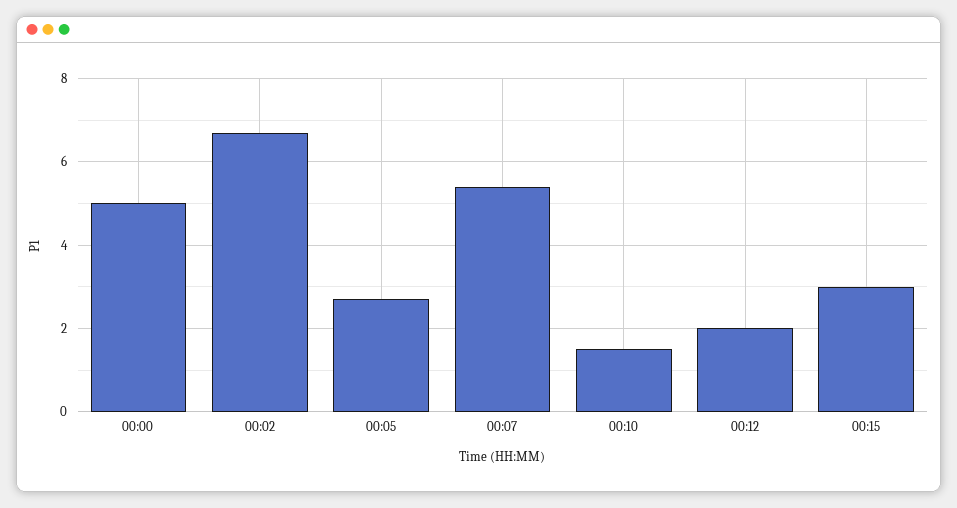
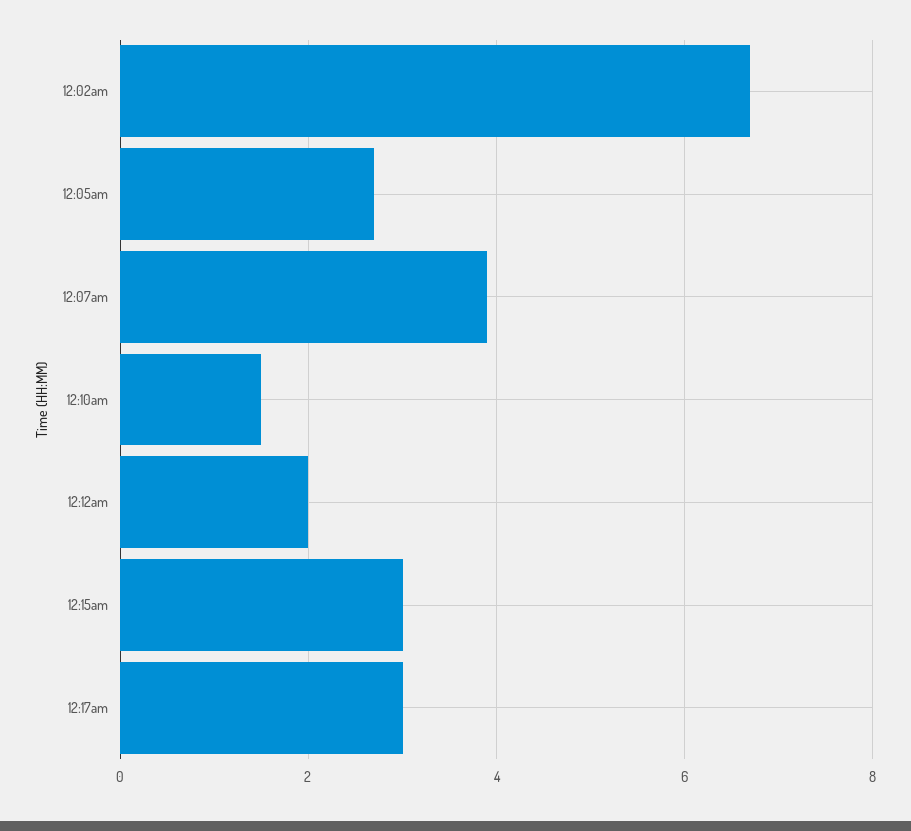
00:00: 5 -> none
00:07: 5.5 -> 4
12:17am: none -> 3

